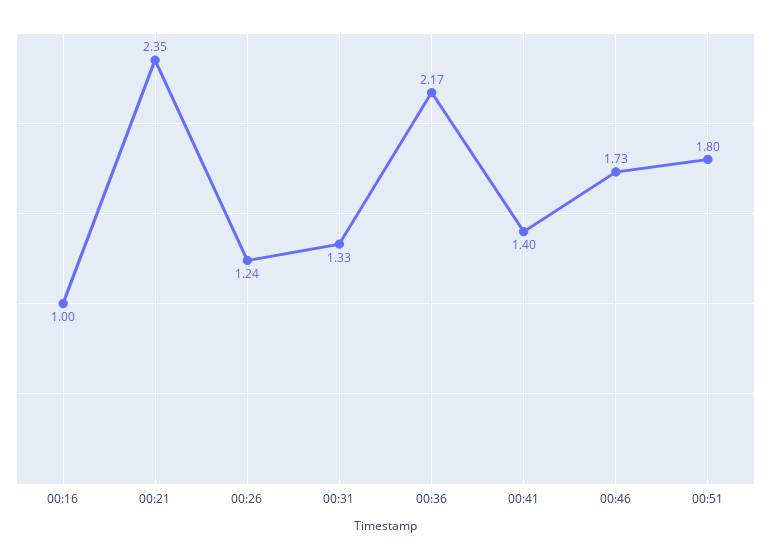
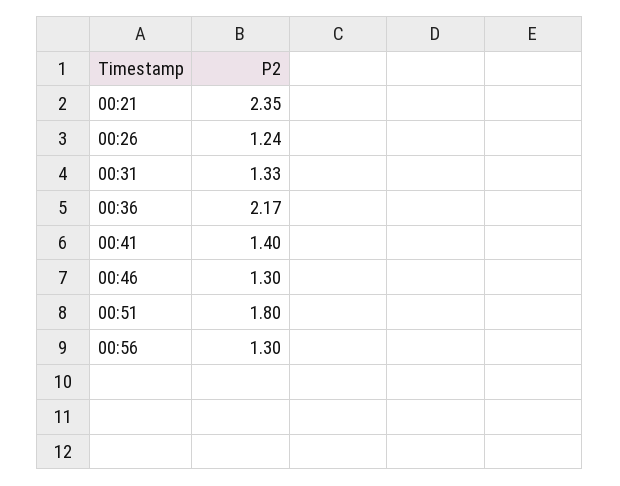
00:16: 1 -> none
00:46: 1.73 -> 1.3
00:56: none -> 1.3

